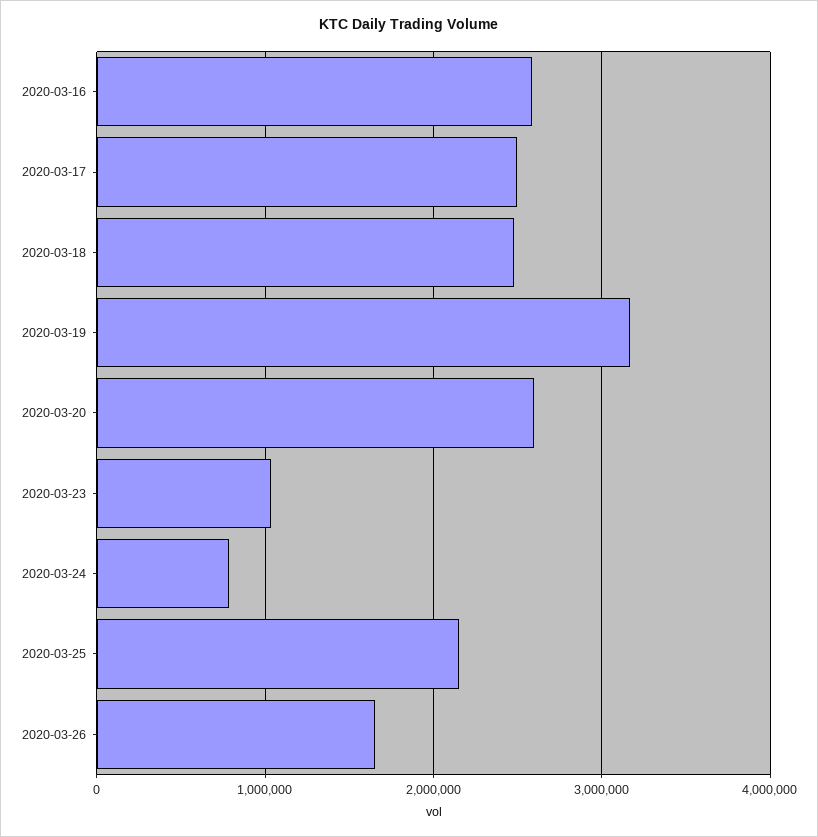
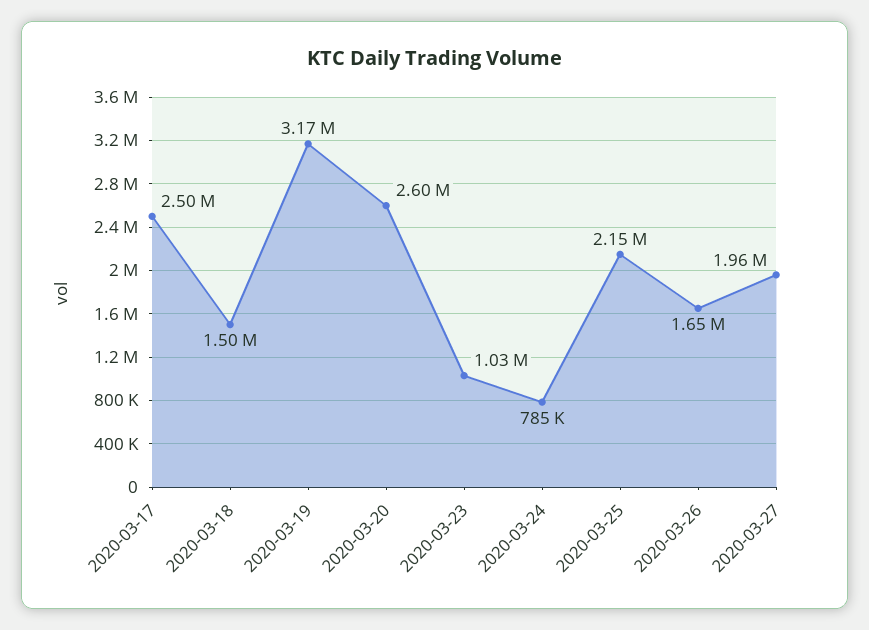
2020-03-16: 2600000 -> none
2020-03-18: 2500000 -> 1500000
2020-03-27: none -> 1960000

